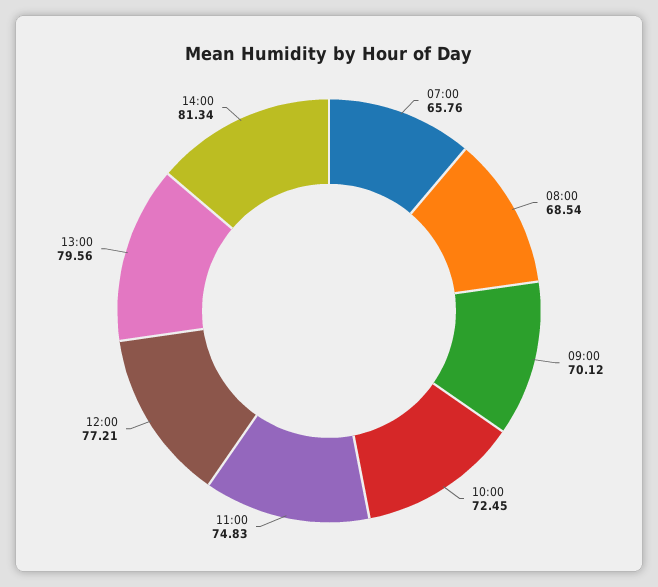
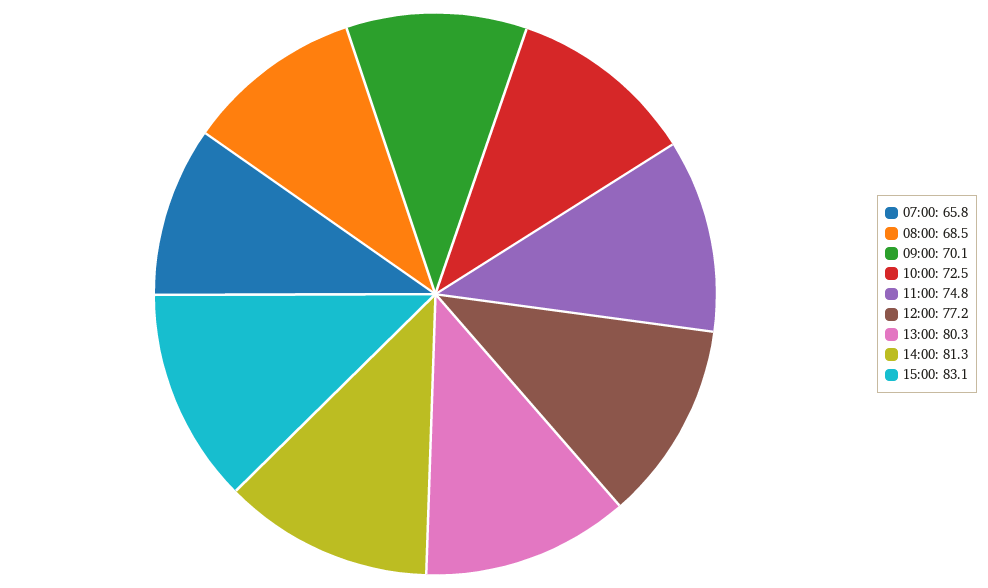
13:00: 79.56 -> 80.3
15:00: none -> 83.1

